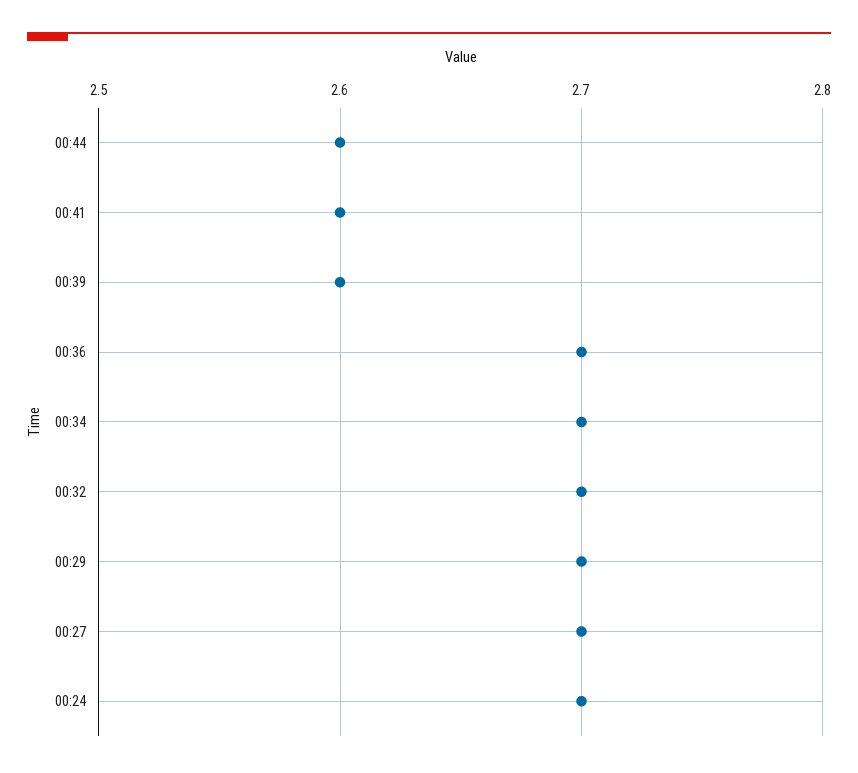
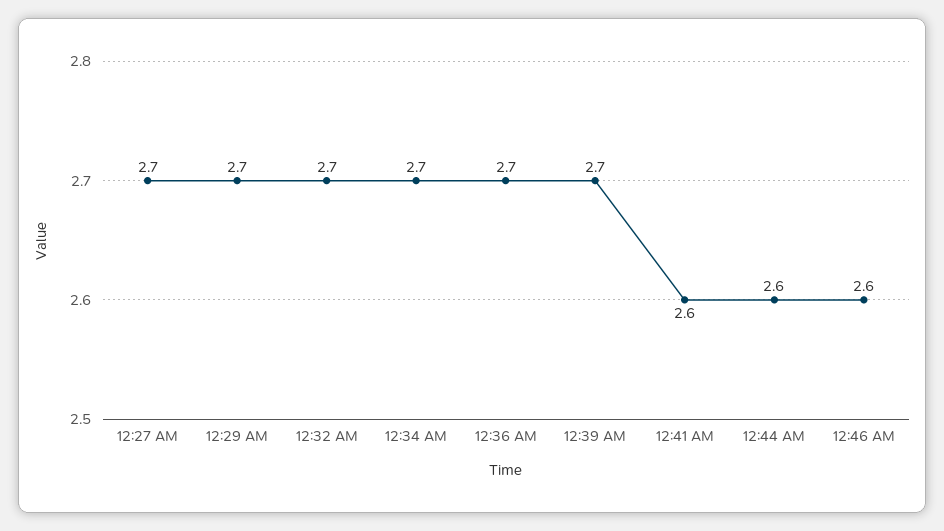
00:39: 2.6 -> 2.7
00:24: 2.7 -> none
12:46 AM: none -> 2.6

